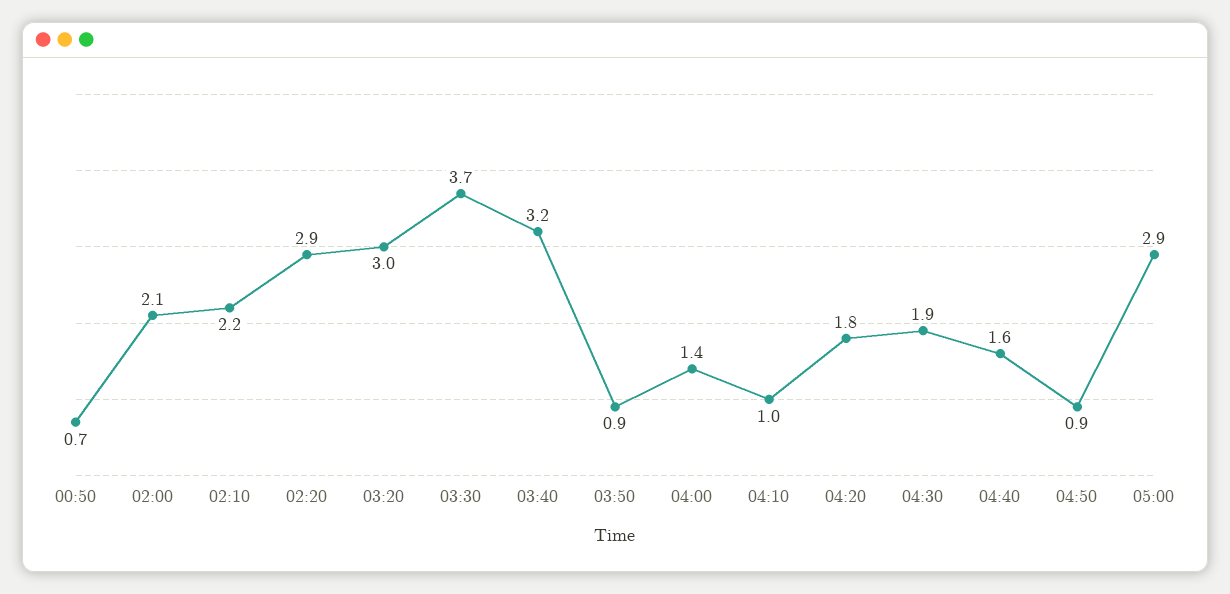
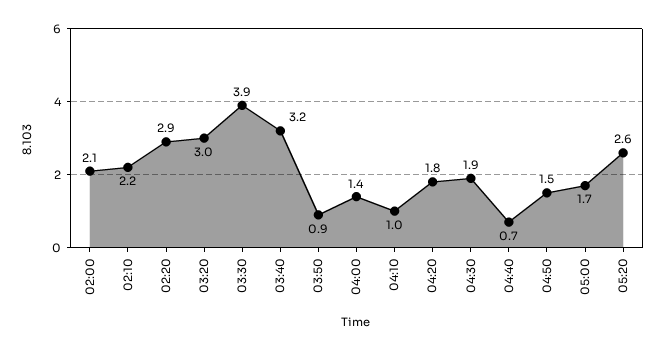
00:50: 0.7 -> none
03:30: 3.7 -> 3.9
04:40: 1.6 -> 0.7
04:50: 0.9 -> 1.5
05:00: 2.9 -> 1.7
05:20: none -> 2.6

